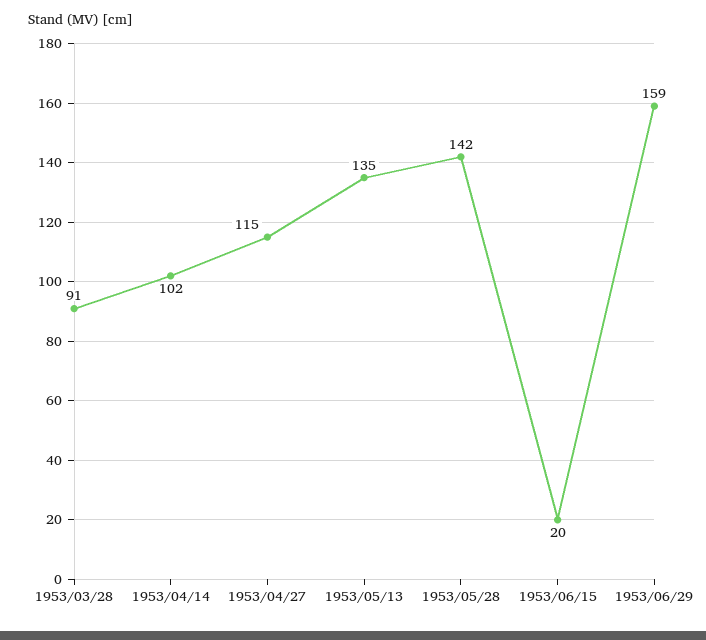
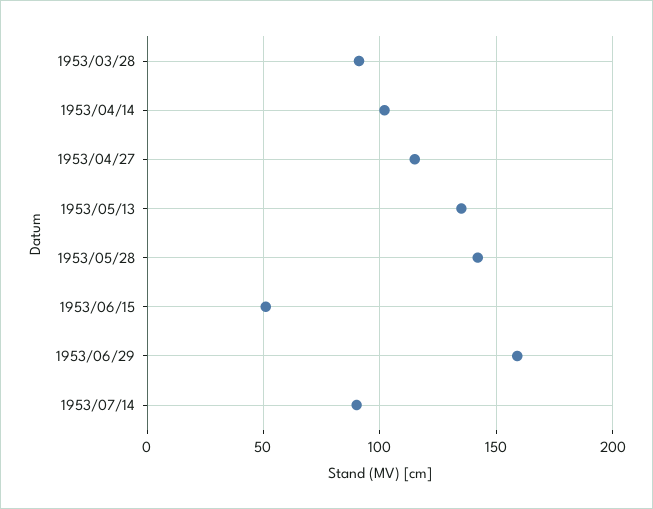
1953/06/15: 20 -> 50
1953/07/14: none -> 90

